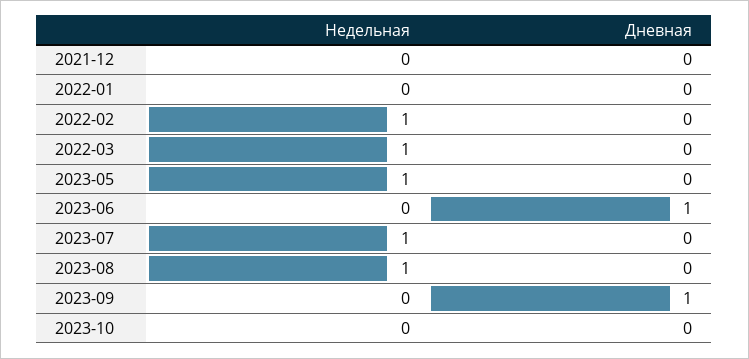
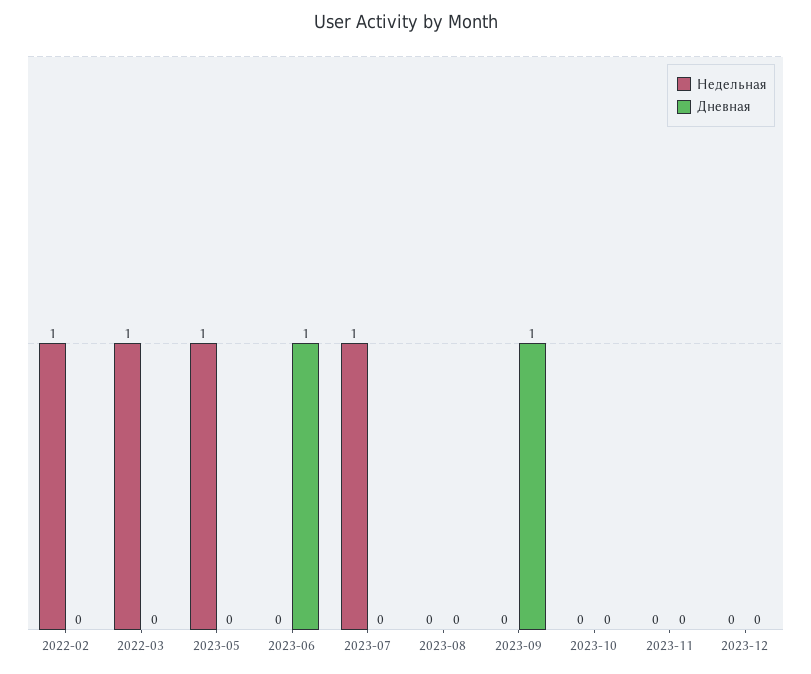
Недельная, 2021-12: 0 -> none
Дневная, 2021-12: 0 -> none
Недельная, 2022-01: 0 -> none
Дневная, 2022-01: 0 -> none
Недельная, 2023-08: 1 -> 0
Недельная, 2023-11: none -> 0
Дневная, 2023-11: none -> 0
Недельная, 2023-12: none -> 0
Дневная, 2023-12: none -> 0

